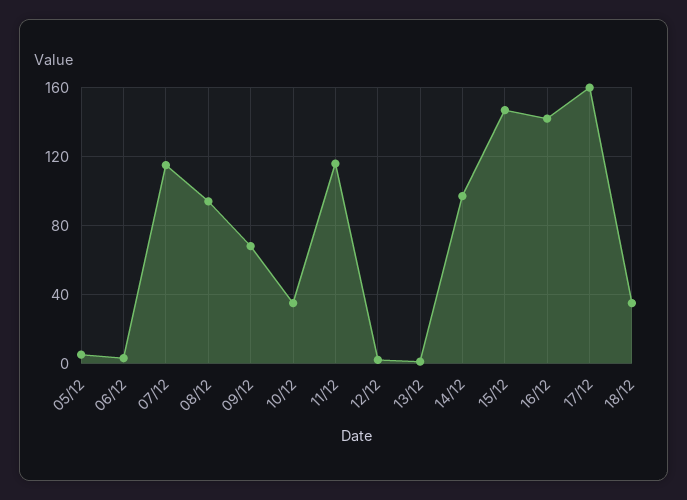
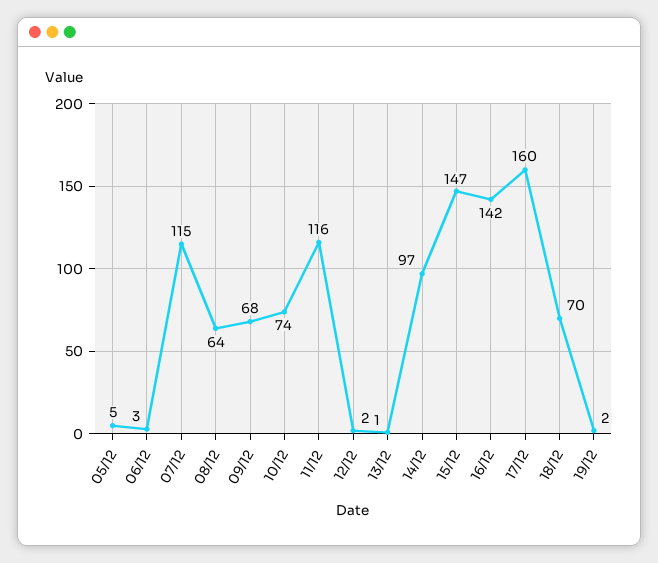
08/12: 95 -> 64
10/12: 35 -> 74
18/12: 35 -> 70
19/12: none -> 2

